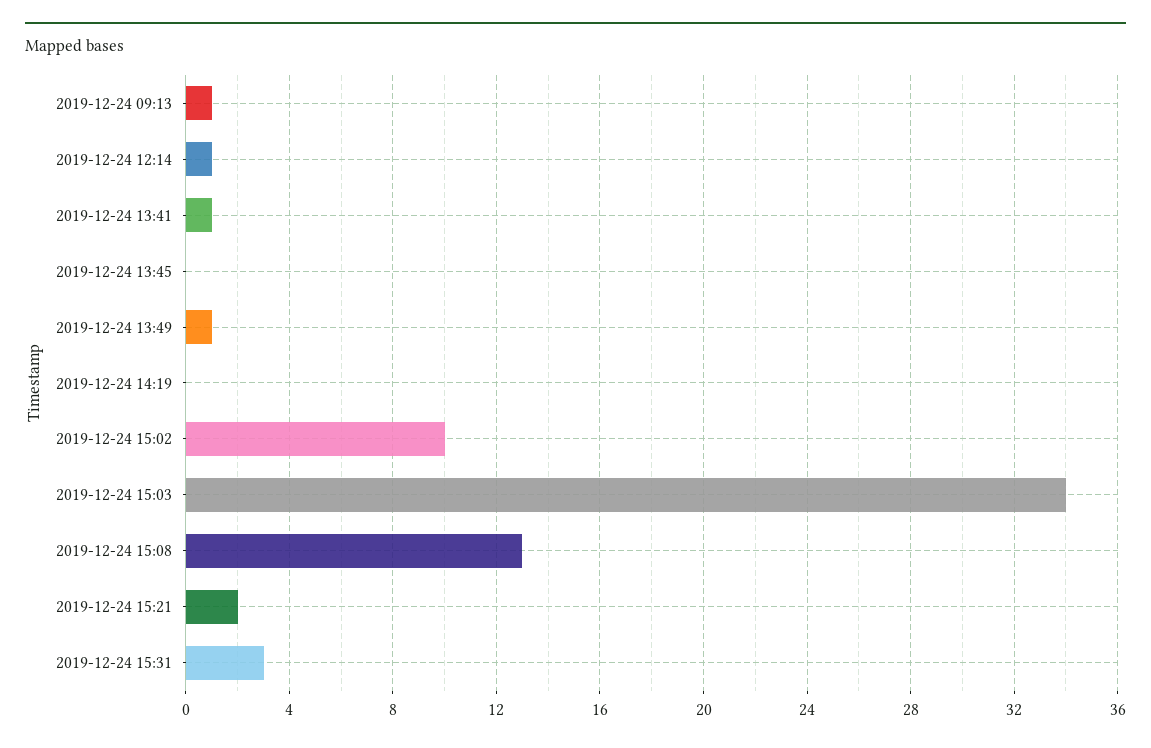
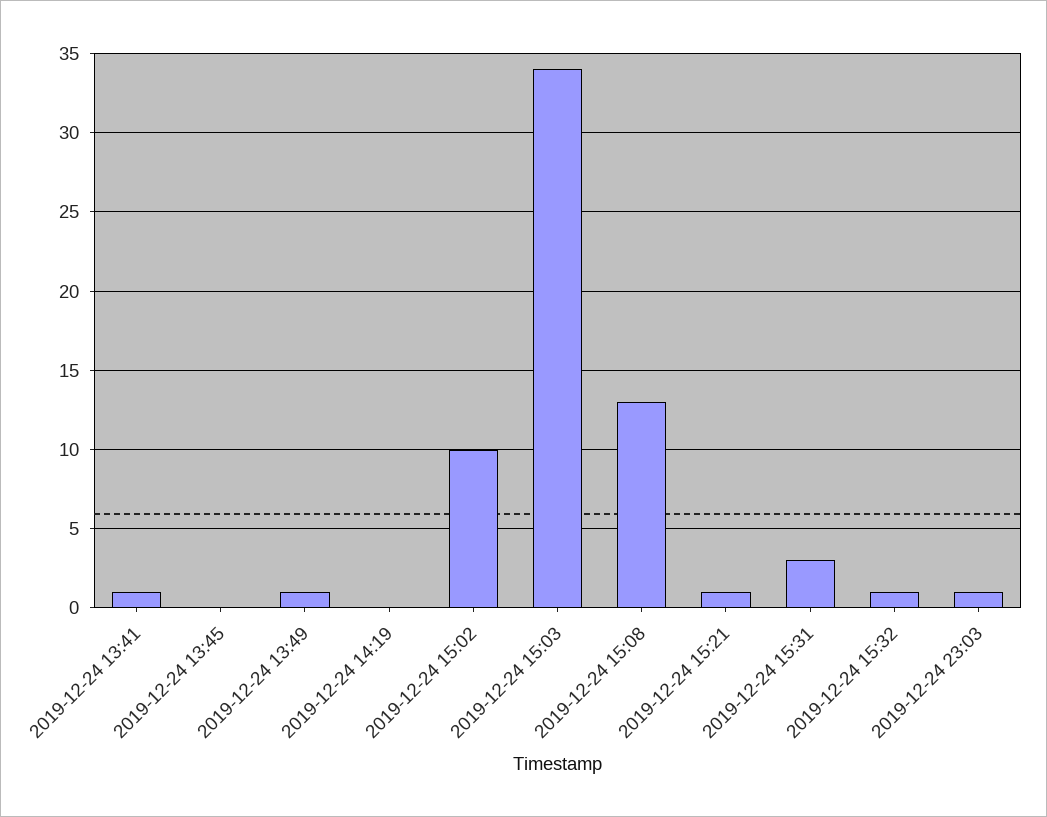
2019-12-24 09:13: 1 -> none
2019-12-24 12:14: 1 -> none
2019-12-24 15:21: 2 -> 1
2019-12-24 15:32: none -> 1
2019-12-24 23:03: none -> 1

